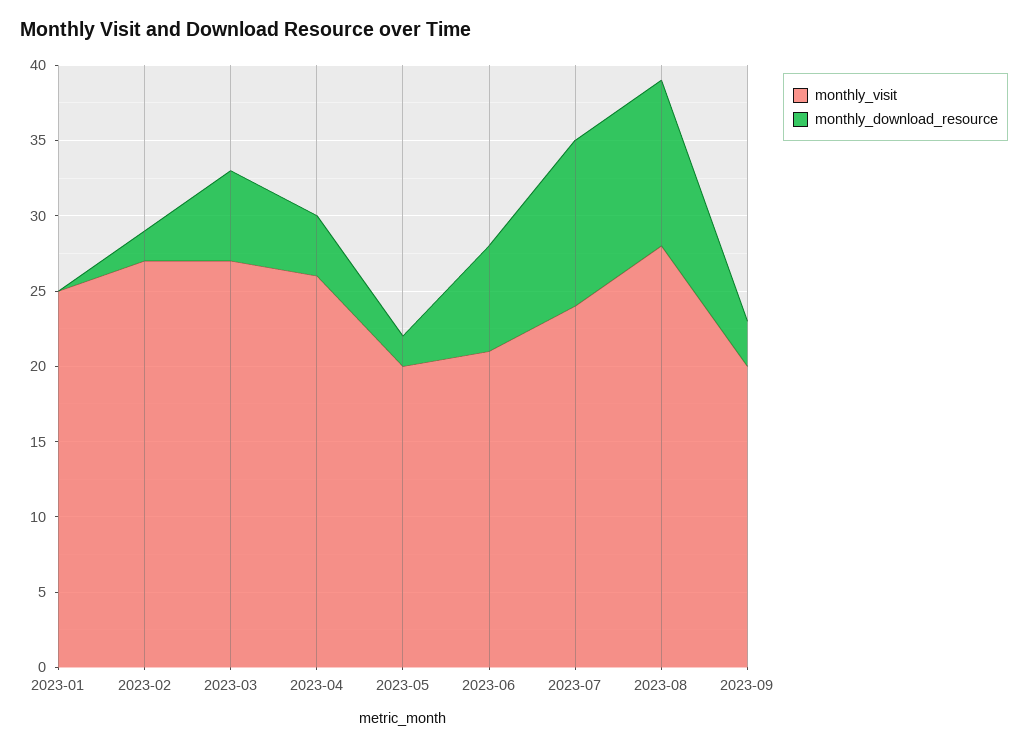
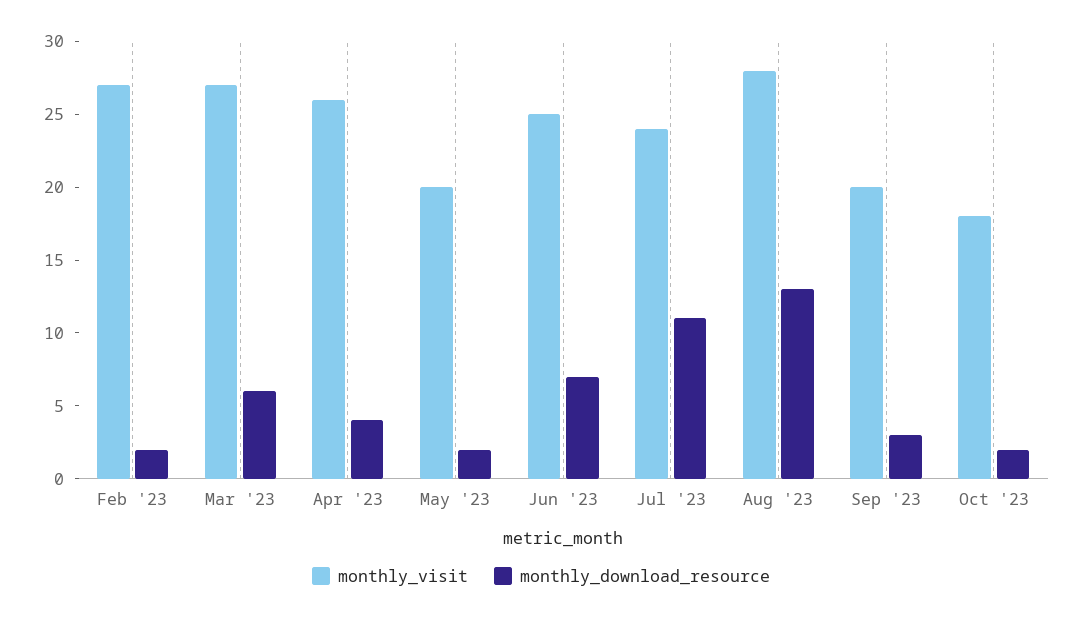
monthly_visit, 2023-01: 25 -> none
monthly_download_resource, 2023-01: 0 -> none
monthly_visit, 2023-06: 21 -> 25
monthly_download_resource, 2023-08: 11 -> 13
monthly_visit, Oct '23: none -> 18
monthly_download_resource, Oct '23: none -> 2

